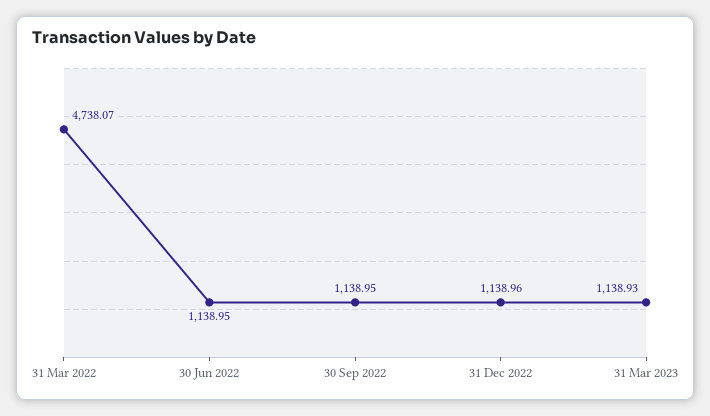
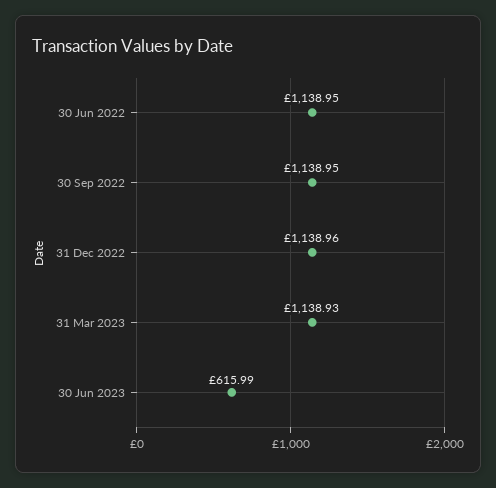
31 Mar 2022: 4738.07 -> none
30 Jun 2023: none -> 615.99

